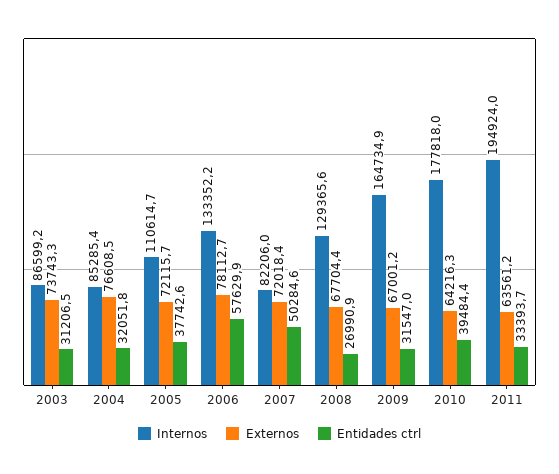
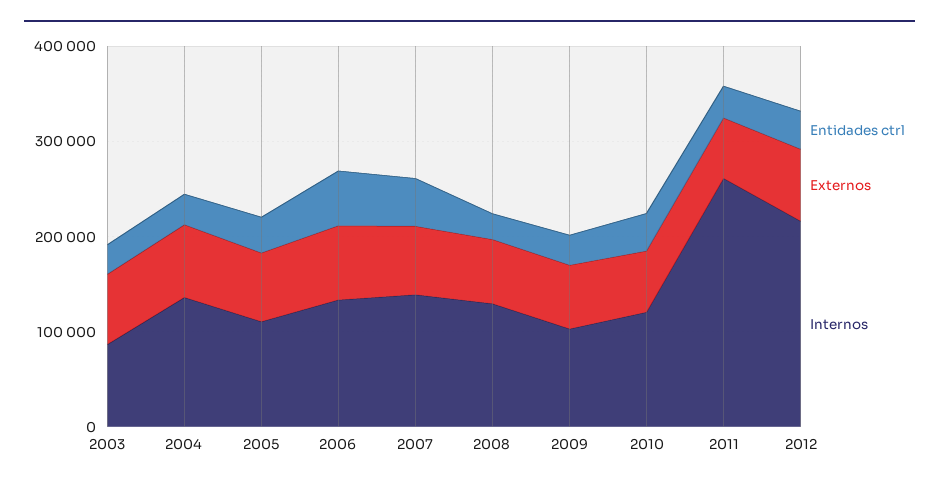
Internos, 2004: 85285.4 -> 140000
Internos, 2007: 82206 -> 140000
Internos, 2009: 164734.9 -> 100000
Internos, 2010: 177818 -> 120000
Internos, 2011: 194924 -> 260000
Entidades ctrl, 2012: none -> 40000
Externos, 2012: none -> 80000
Internos, 2012: none -> 220000

